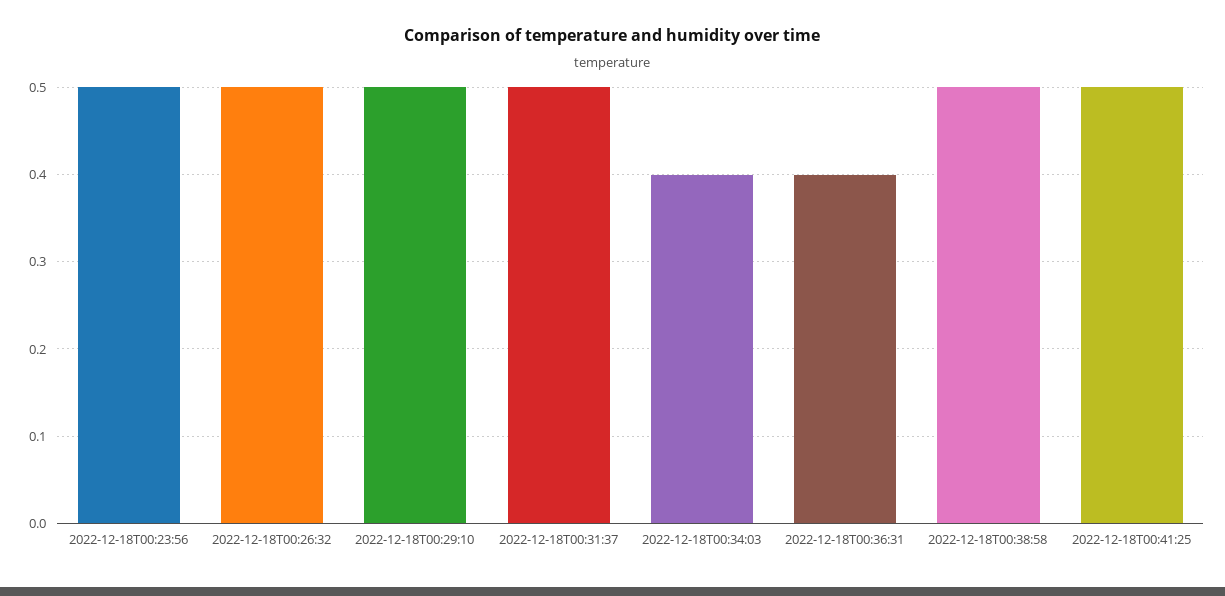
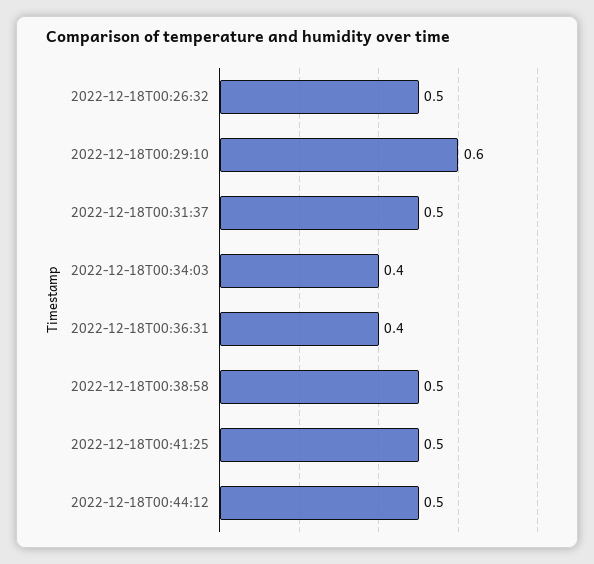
2022-12-18T00:23:56: 0.5 -> none
2022-12-18T00:29:10: 0.5 -> 0.6
2022-12-18T00:44:12: none -> 0.5

